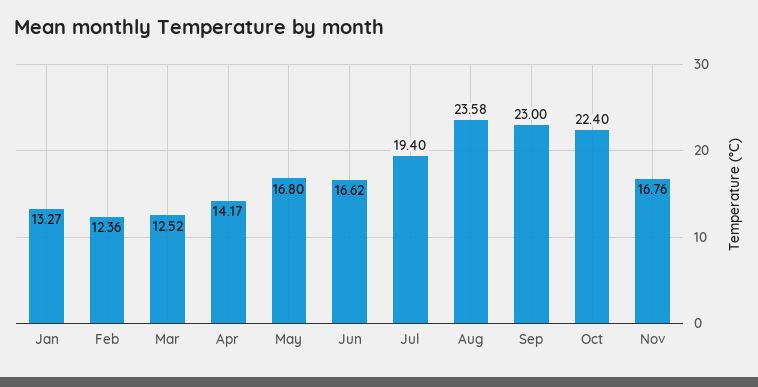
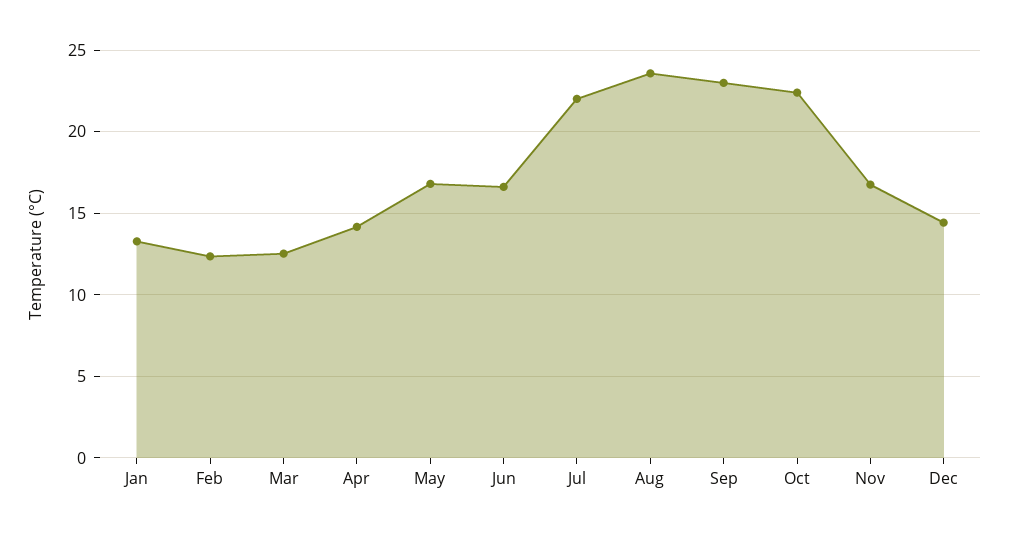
Jul: 19.4 -> 22
Dec: none -> 14.5

